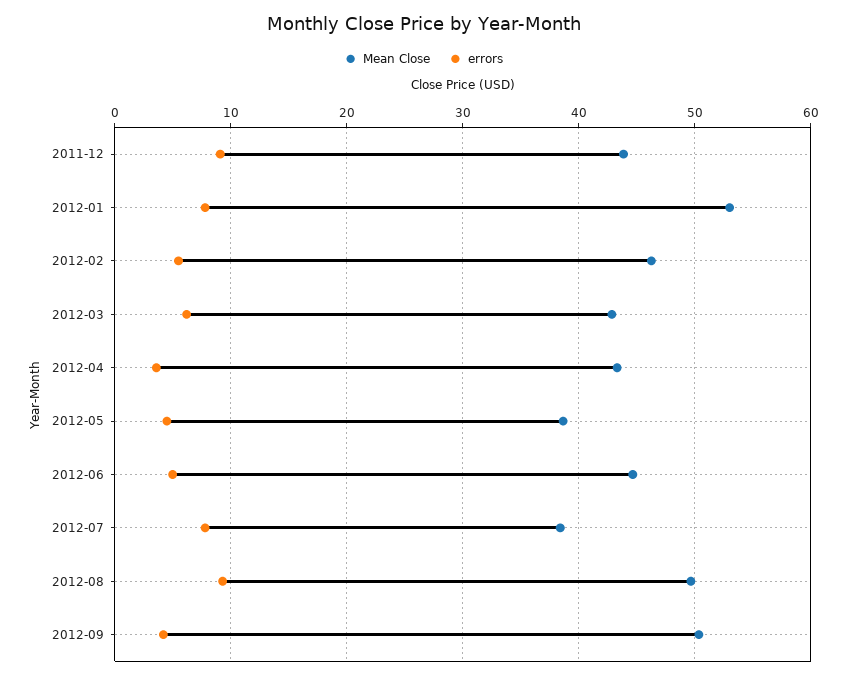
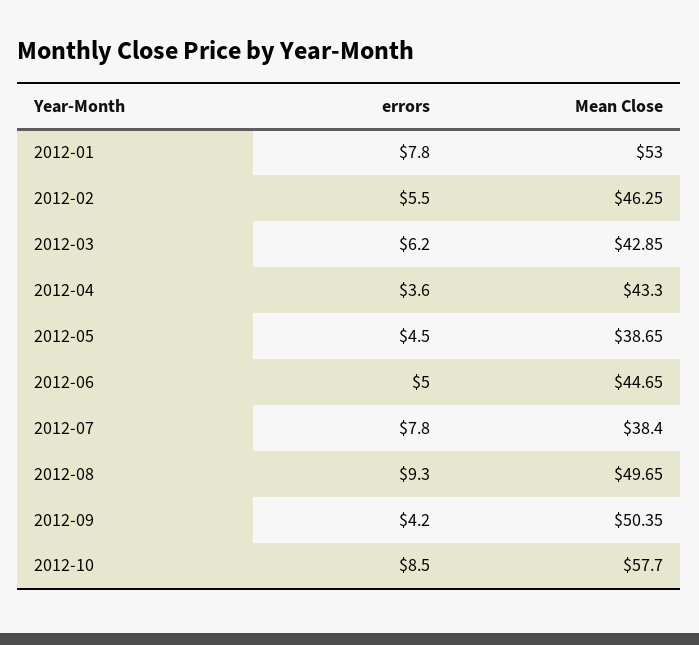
Mean Close, 2011-12: 44 -> none
errors, 2011-12: 9 -> none
errors, 2012-10: none -> 8.5
Mean Close, 2012-10: none -> 57.7

